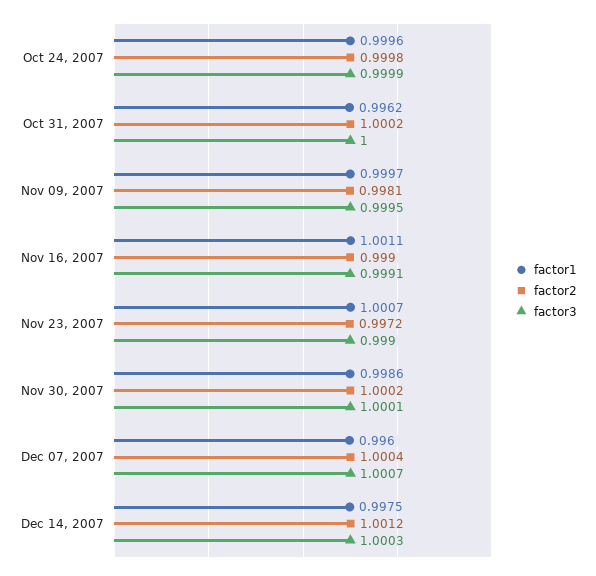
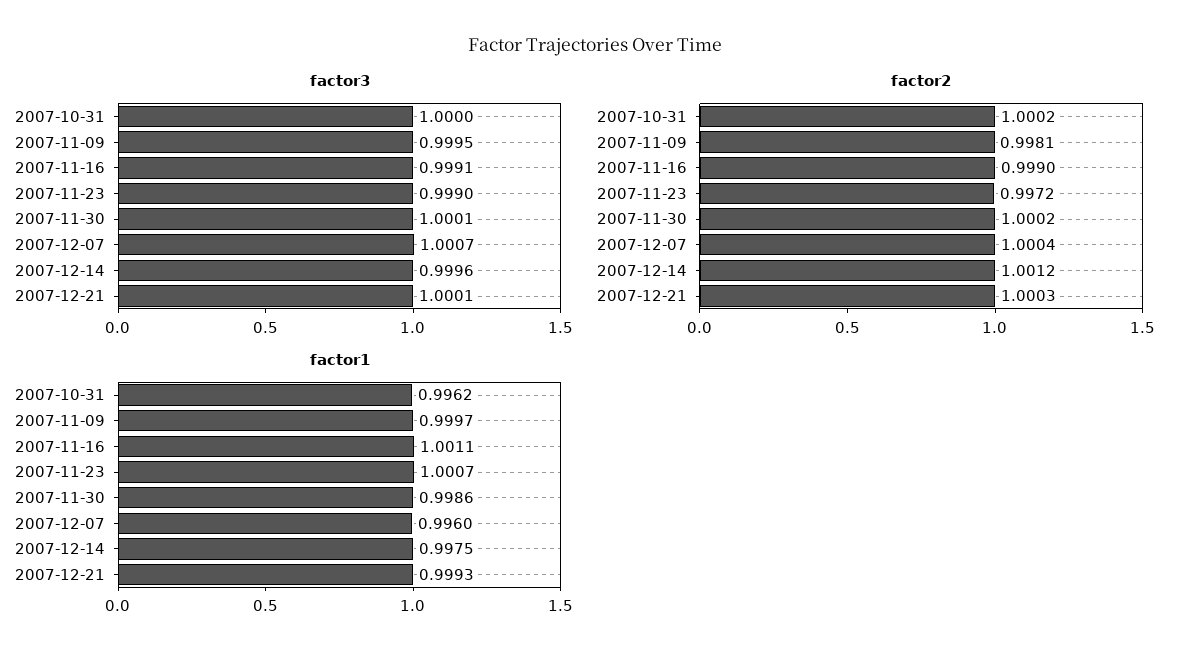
factor1, Oct 24, 2007: 0.9996 -> none
factor2, Oct 24, 2007: 0.9998 -> none
factor3, Oct 24, 2007: 0.9999 -> none
factor3, Dec 14, 2007: 1.0003 -> 0.9996
factor3, 2007-12-21: none -> 1.0001
factor2, 2007-12-21: none -> 1.0003
factor1, 2007-12-21: none -> 0.9993

